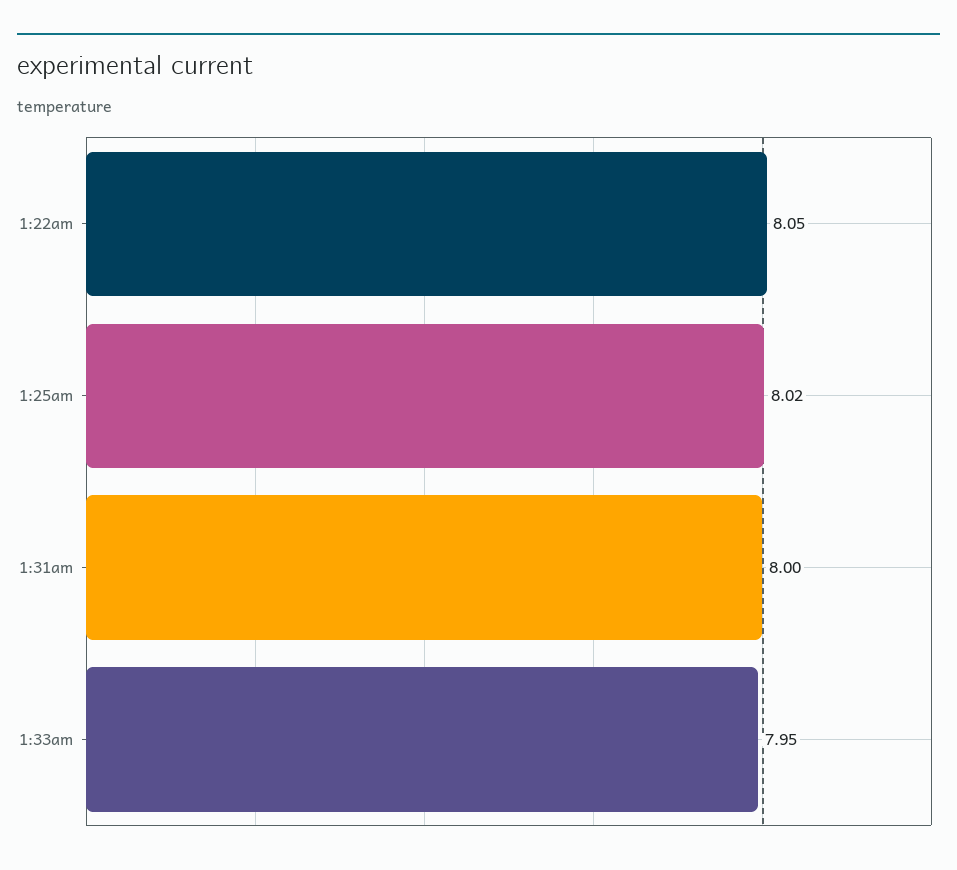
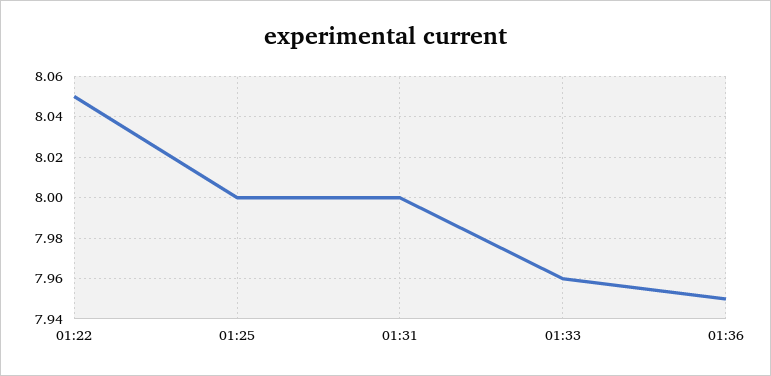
1:25am: 8.02 -> 8
1:33am: 7.95 -> 7.96
01:36: none -> 7.95

